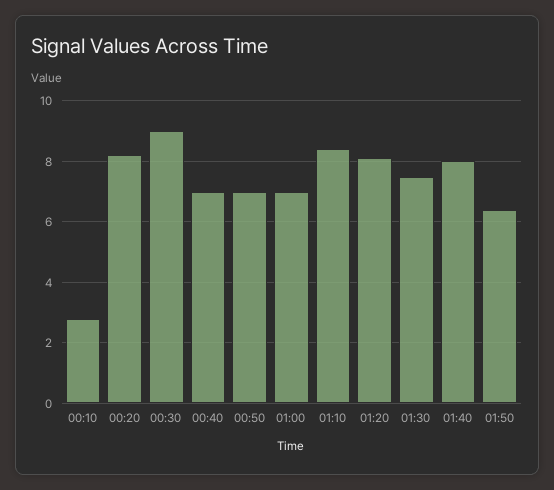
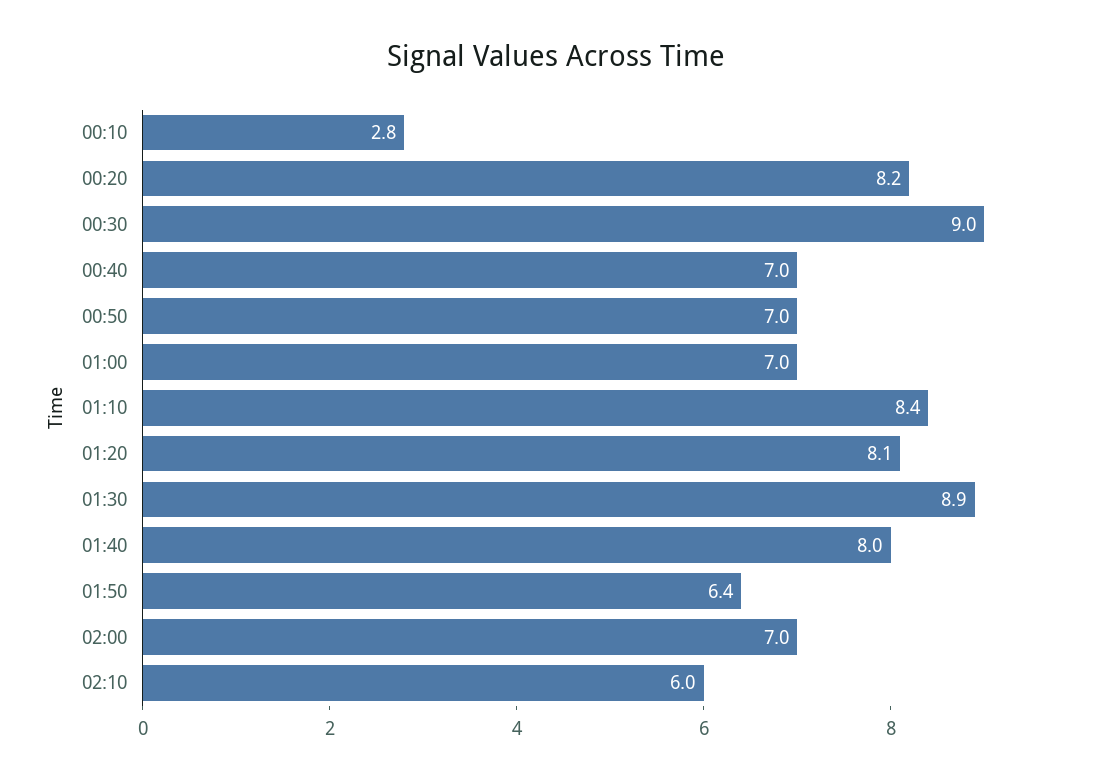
01:30: 7.5 -> 8.9
02:00: none -> 7
02:10: none -> 6

